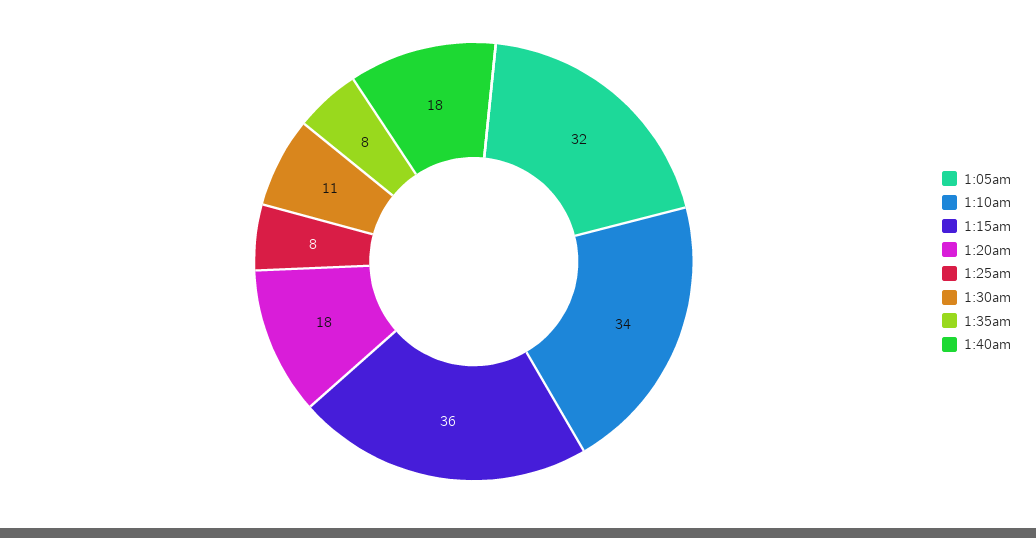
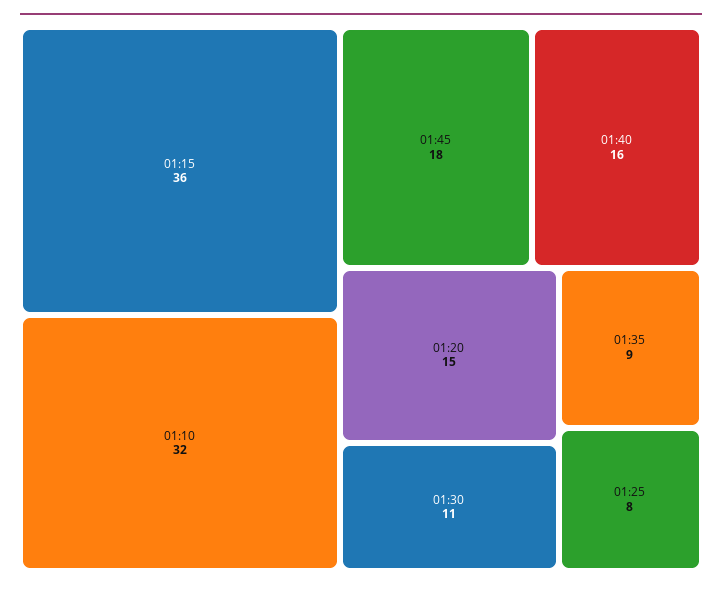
1:05am: 32 -> none
1:10am: 34 -> 32
1:20am: 18 -> 15
1:35am: 8 -> 9
1:40am: 18 -> 16
01:45: none -> 18

